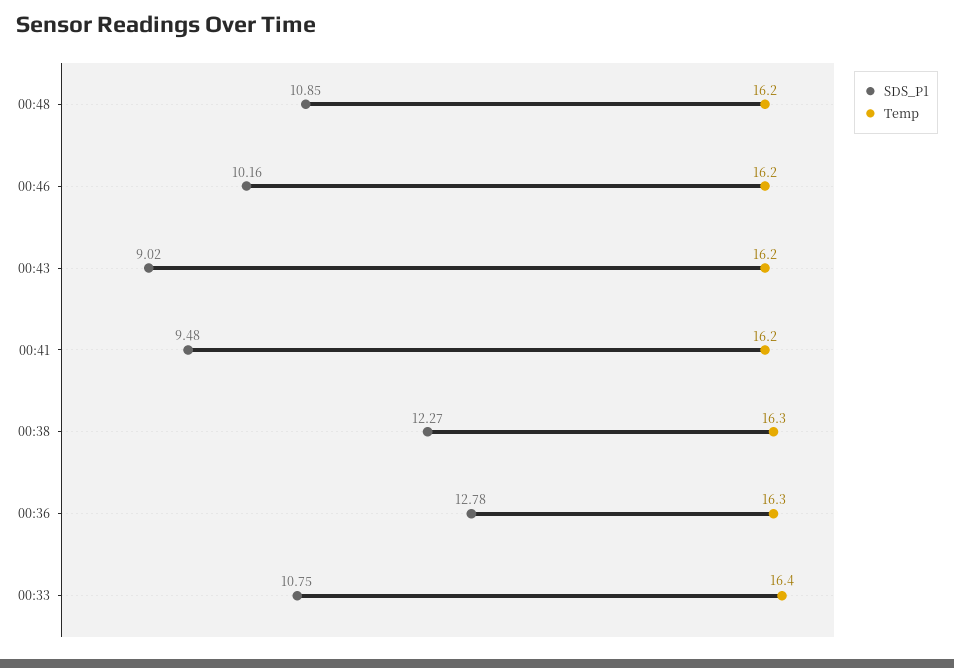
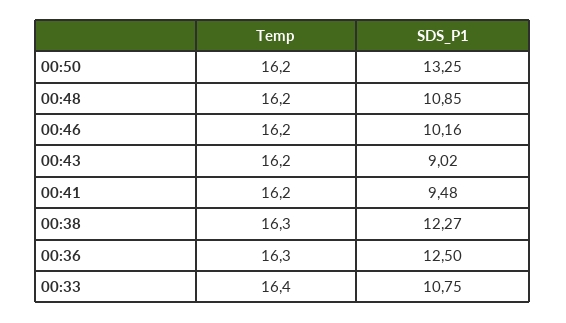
SDS_P1, 00:36: 12.78 -> 12.5
Temp, 00:50: none -> 16.2
SDS_P1, 00:50: none -> 13.25

